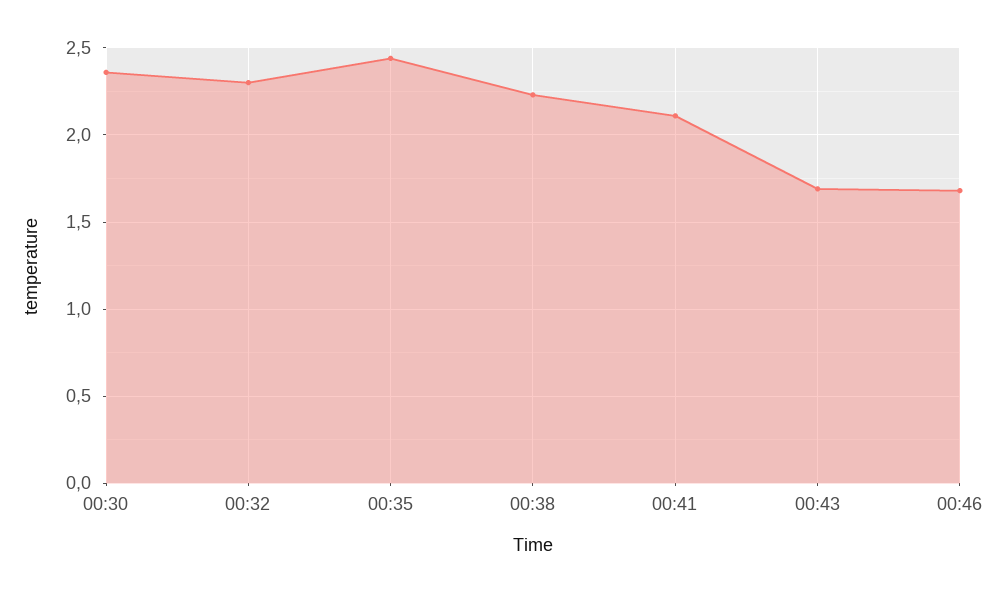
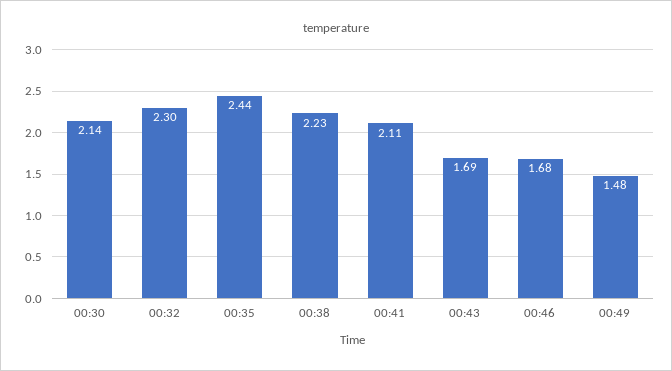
00:30: 2.35 -> 2.14
00:49: none -> 1.48

